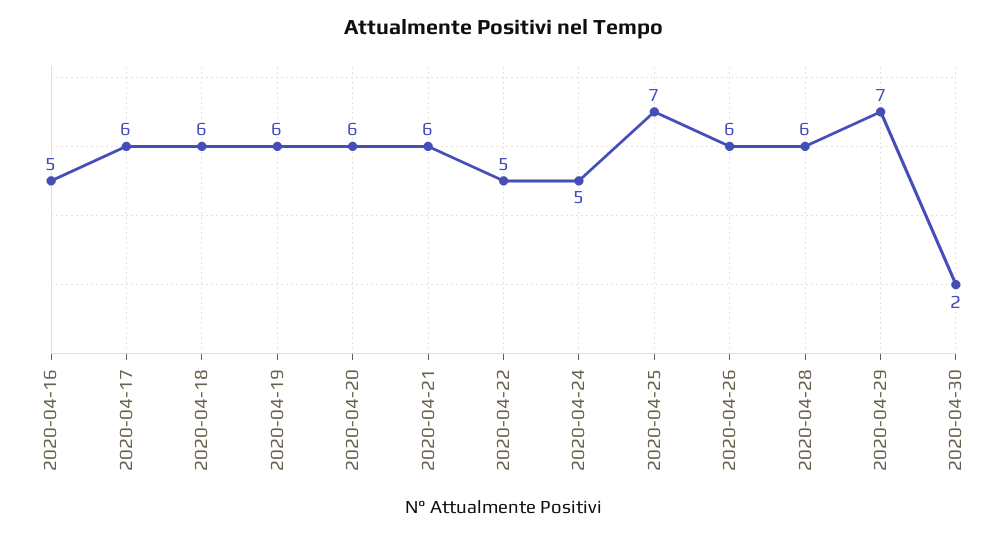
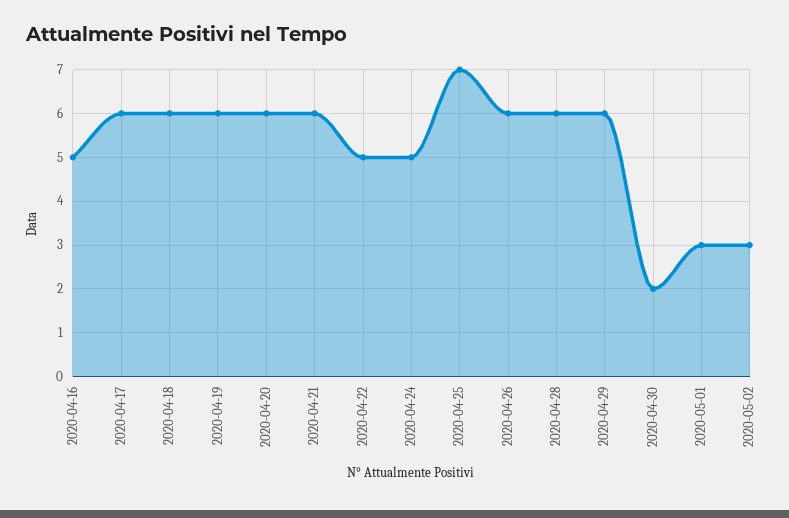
2020-04-29: 7 -> 6
2020-05-01: none -> 3
2020-05-02: none -> 3

